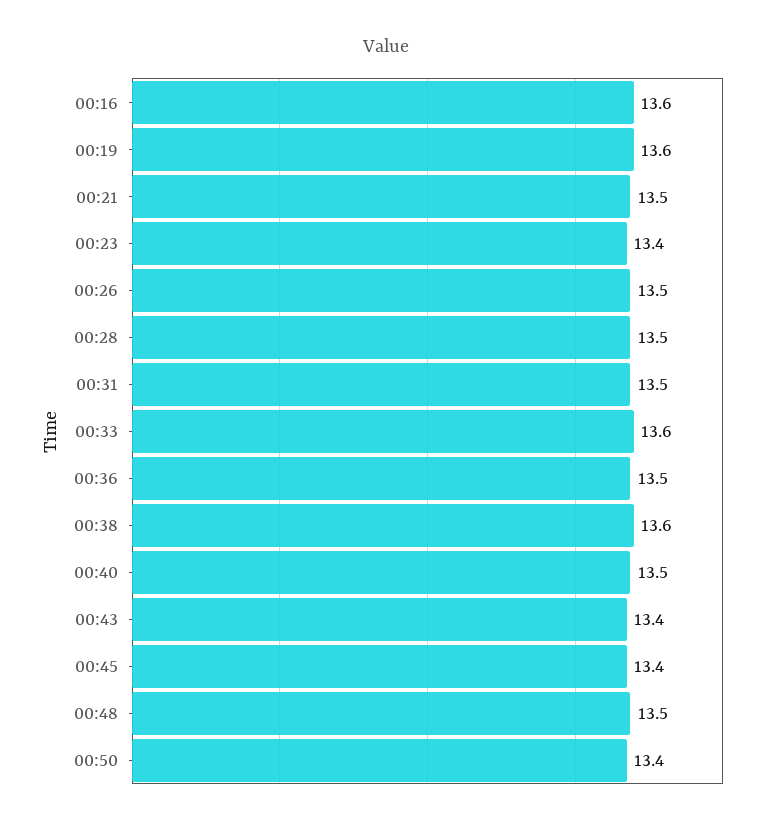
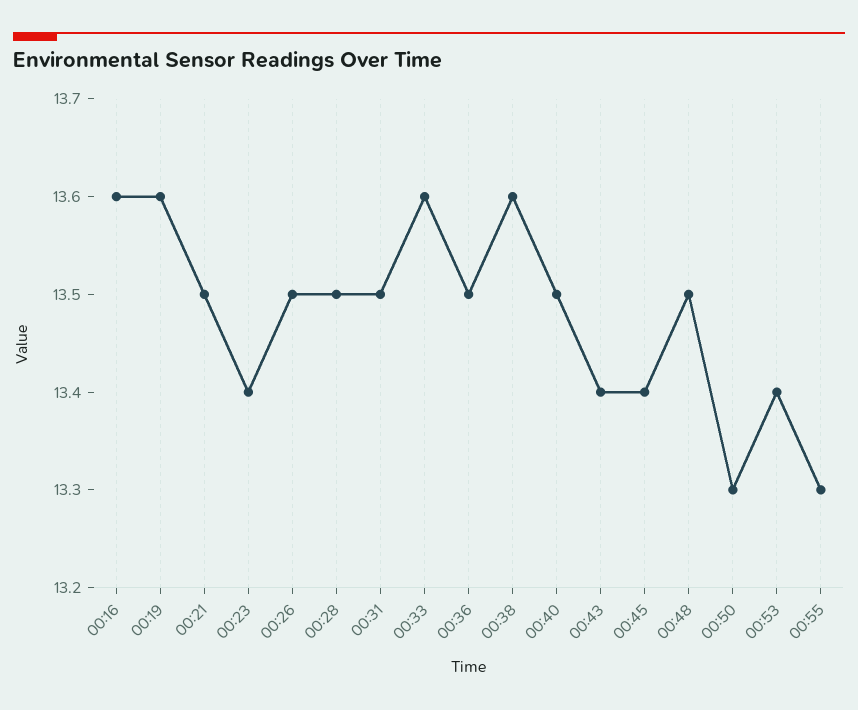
00:50: 13.4 -> 13.3
00:53: none -> 13.4
00:55: none -> 13.3

